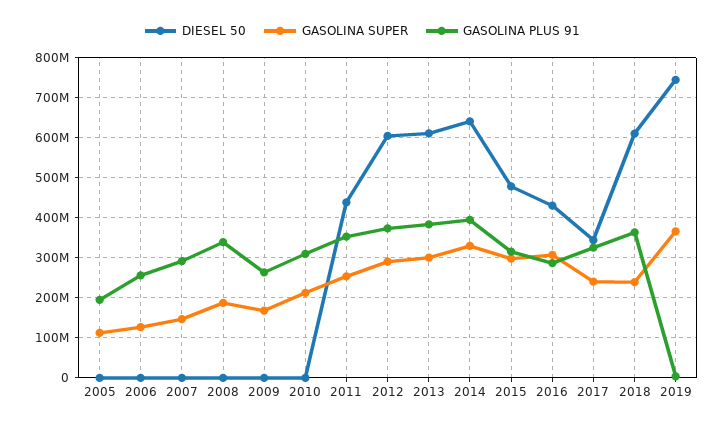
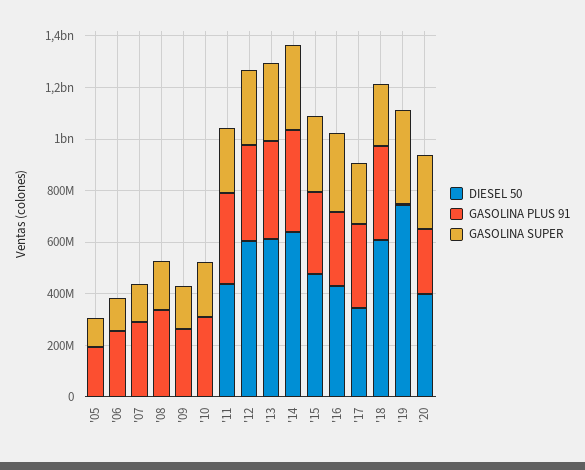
DIESEL 50, '20: none -> 400000000
GASOLINA PLUS 91, '20: none -> 250000000
GASOLINA SUPER, '20: none -> 300000000

